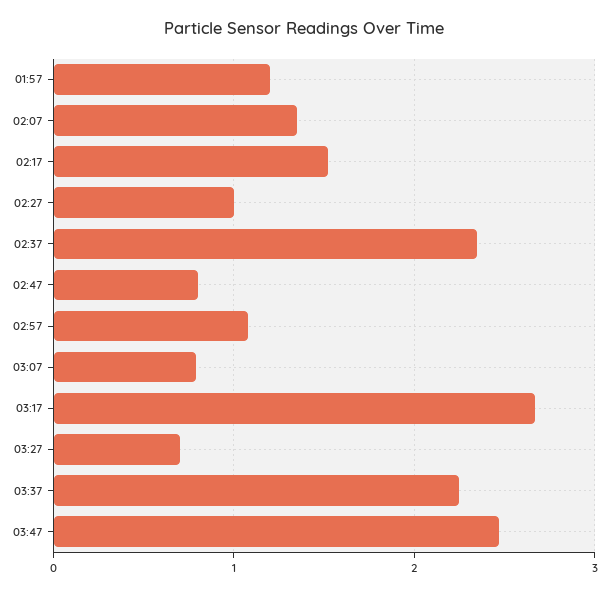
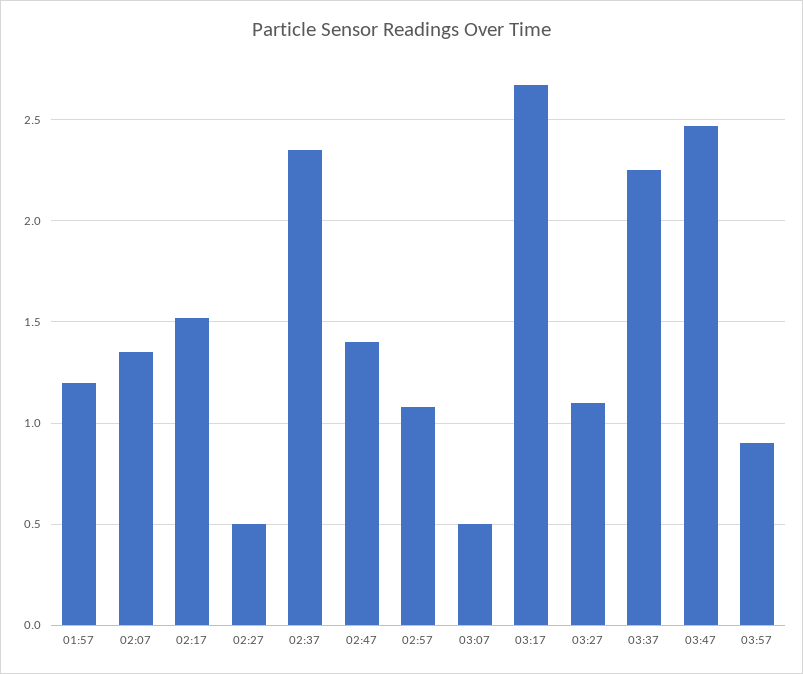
02:27: 1 -> 0.5
02:47: 0.8 -> 1.4
03:07: 0.8 -> 0.5
03:27: 0.7 -> 1.1
03:57: none -> 0.9

